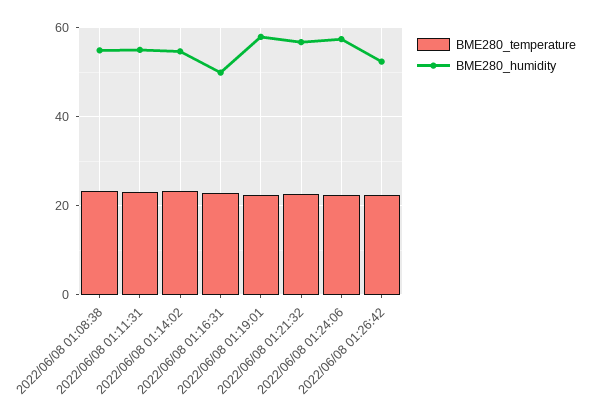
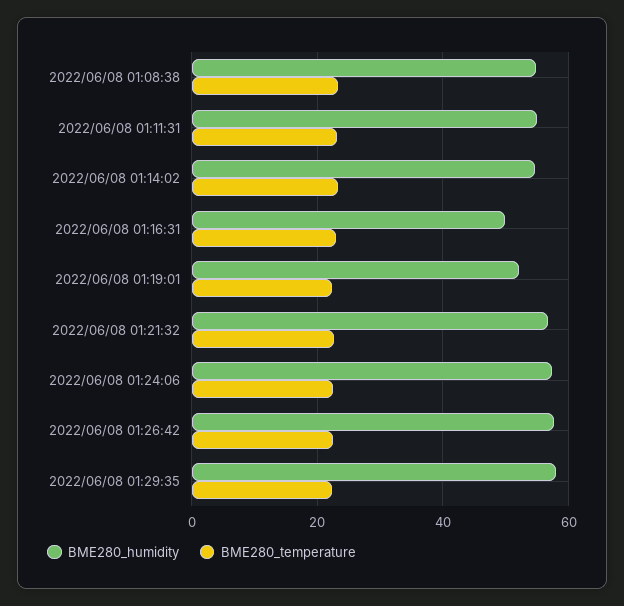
BME280_humidity, 2022/06/08 01:19:01: 58 -> 52
BME280_humidity, 2022/06/08 01:26:42: 52 -> 58
BME280_humidity, 2022/06/08 01:29:35: none -> 58
BME280_temperature, 2022/06/08 01:29:35: none -> 22

